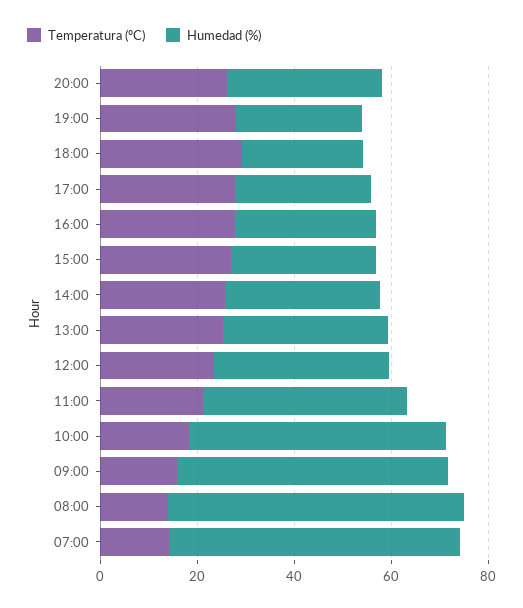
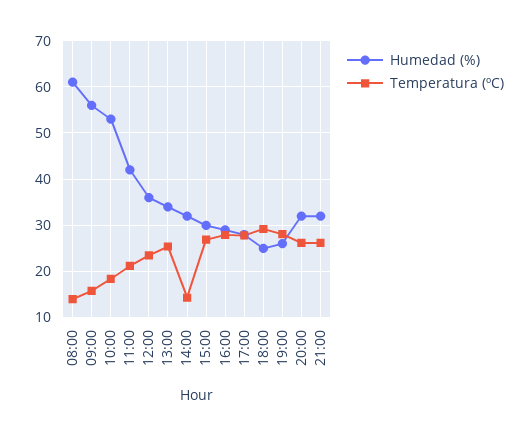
Temperatura (ºC), 14:00: 25 -> 14
Temperatura (ºC), 07:00: 15 -> none
Humedad (%), 07:00: 60 -> none
Humedad (%), 21:00: none -> 32
Temperatura (ºC), 21:00: none -> 26

